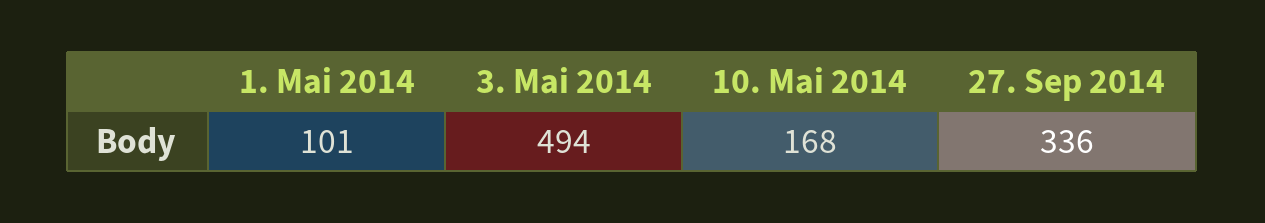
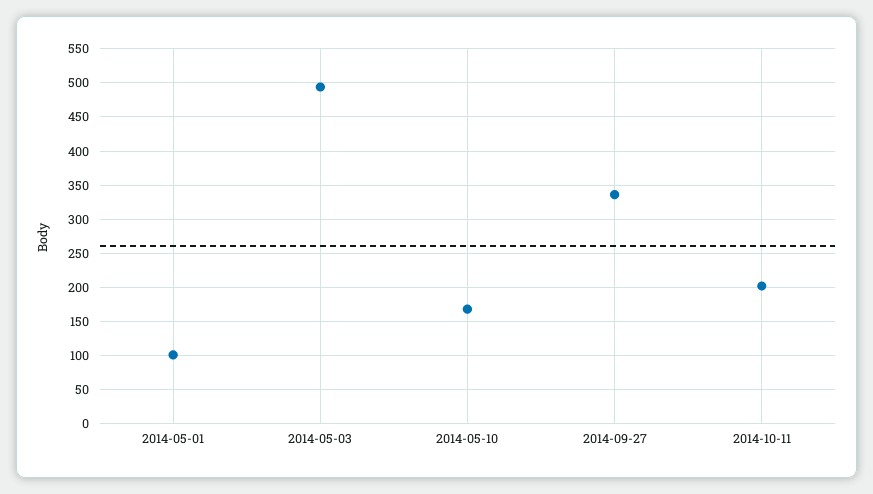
2014-10-11: none -> 200

